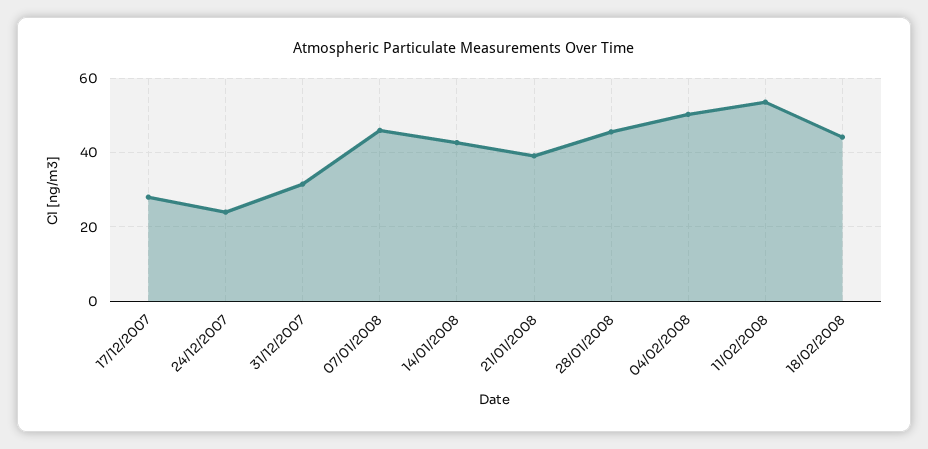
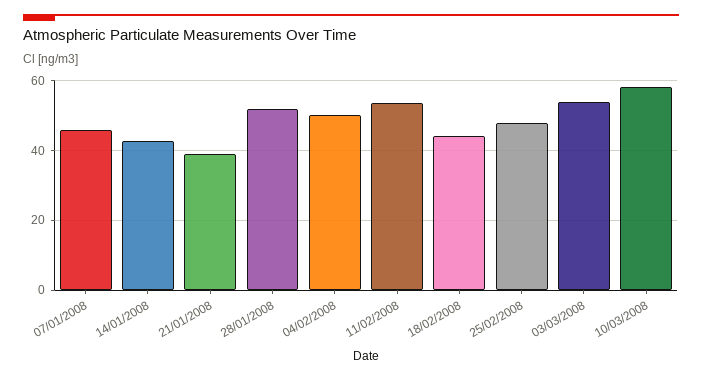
17/12/2007: 28 -> none
24/12/2007: 24 -> none
31/12/2007: 32 -> none
28/01/2008: 46 -> 52
25/02/2008: none -> 48
03/03/2008: none -> 54
10/03/2008: none -> 58

